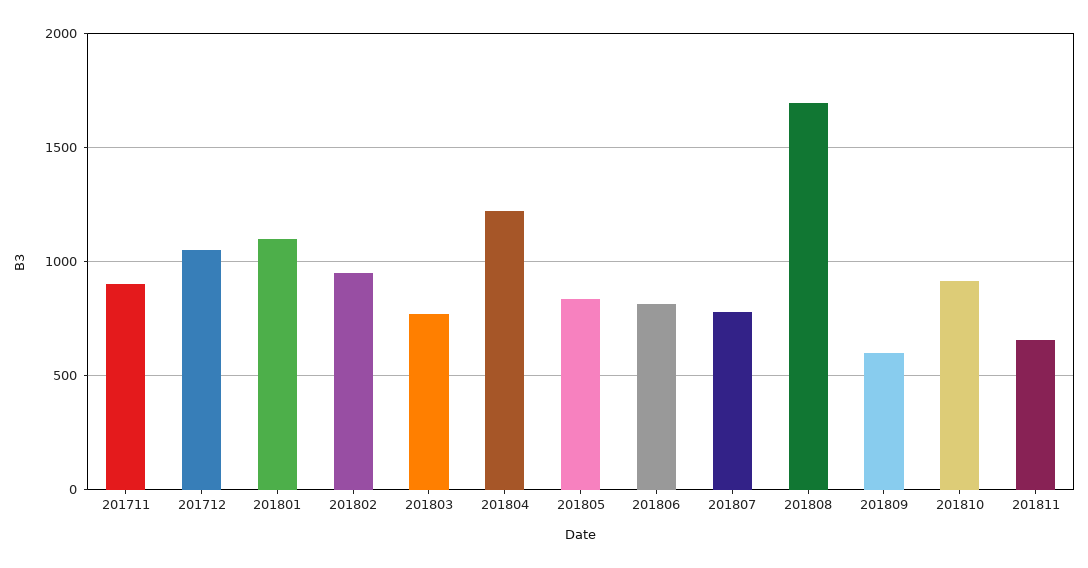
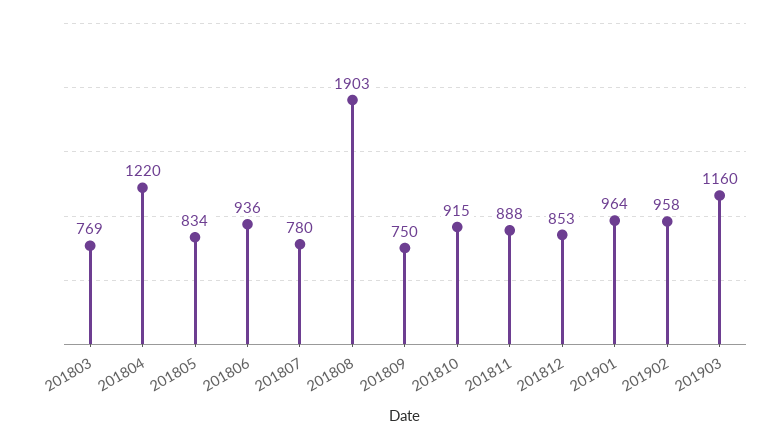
201711: 900 -> none
201712: 1050 -> none
201801: 1100 -> none
201802: 950 -> none
201806: 800 -> 936
201808: 1700 -> 1903
201809: 600 -> 750
201811: 650 -> 888
201812: none -> 853
201901: none -> 964
201902: none -> 958
201903: none -> 1160

